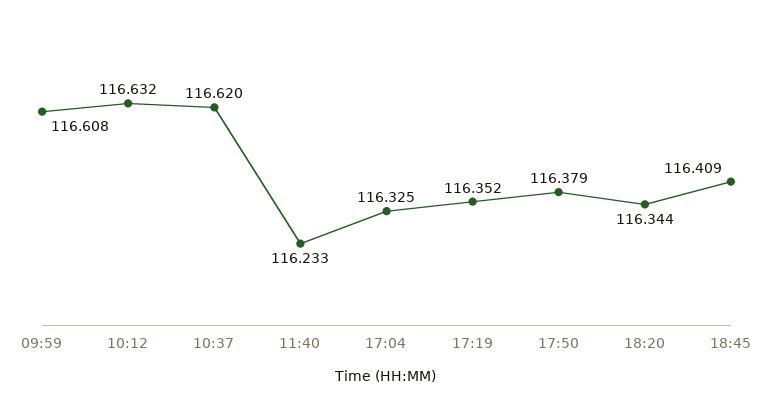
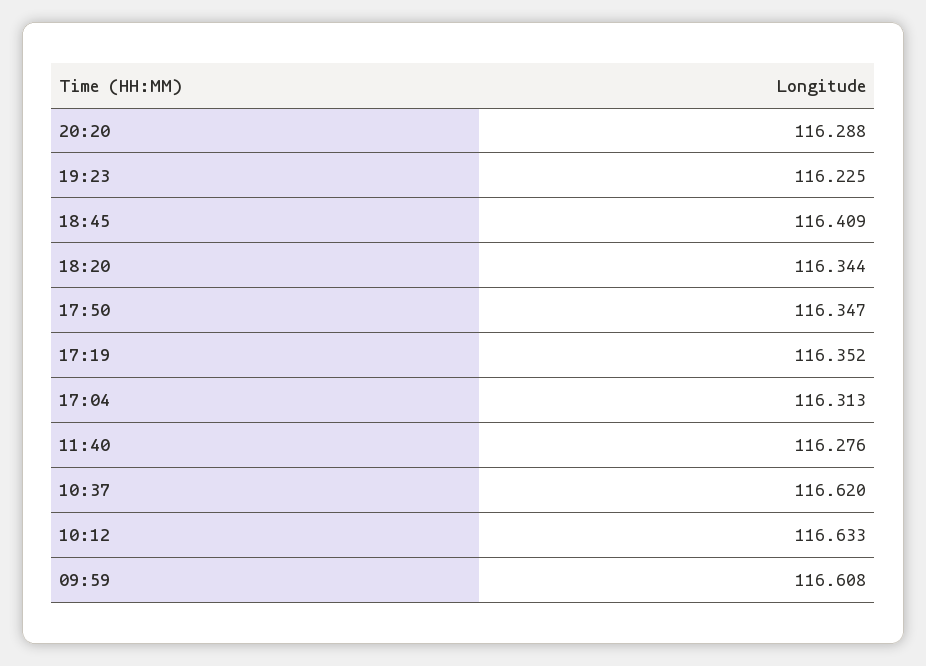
10:12: 116.632 -> 116.633
11:40: 116.233 -> 116.276
17:04: 116.325 -> 116.313
17:50: 116.379 -> 116.347
20:20: none -> 116.288
19:23: none -> 116.225

